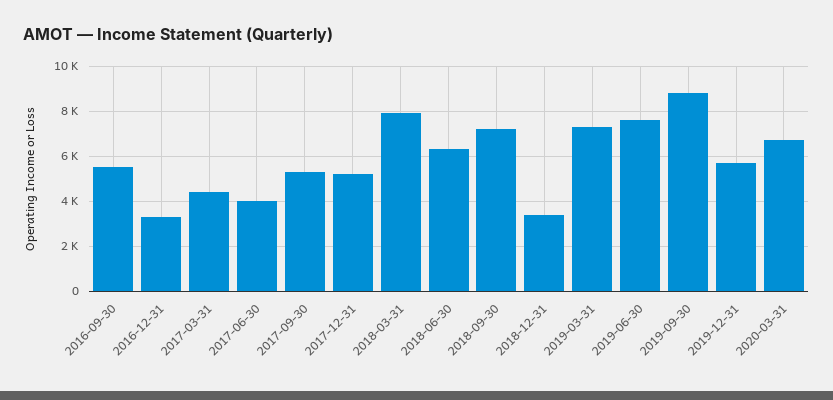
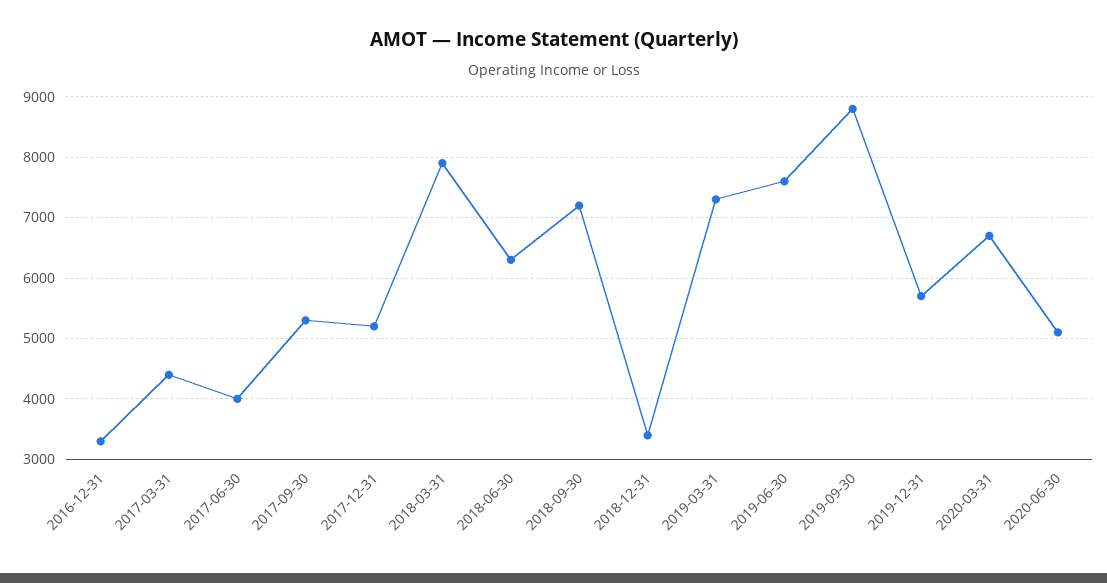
2016-09-30: 5500 -> none
2020-06-30: none -> 5100

